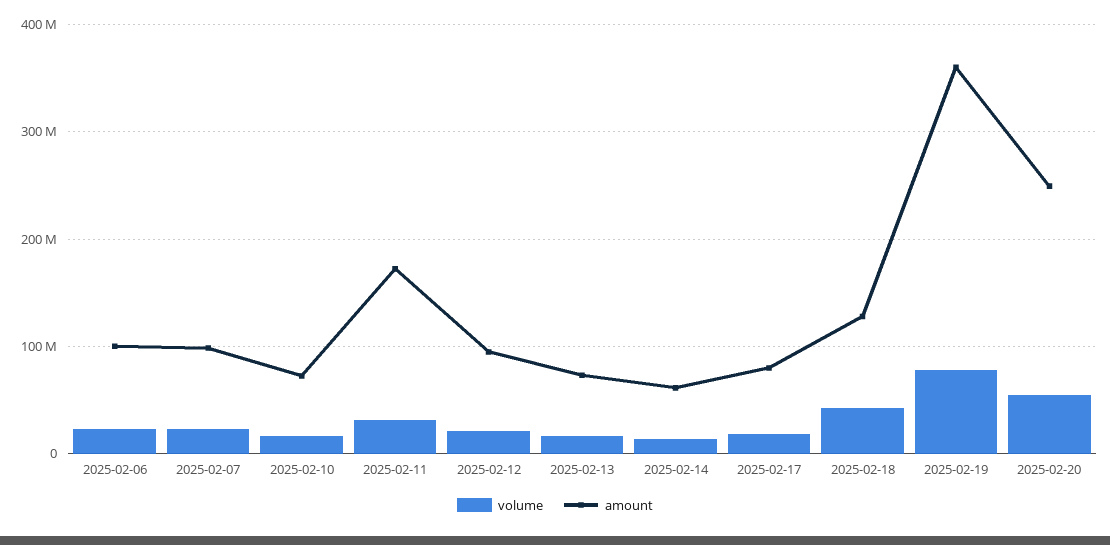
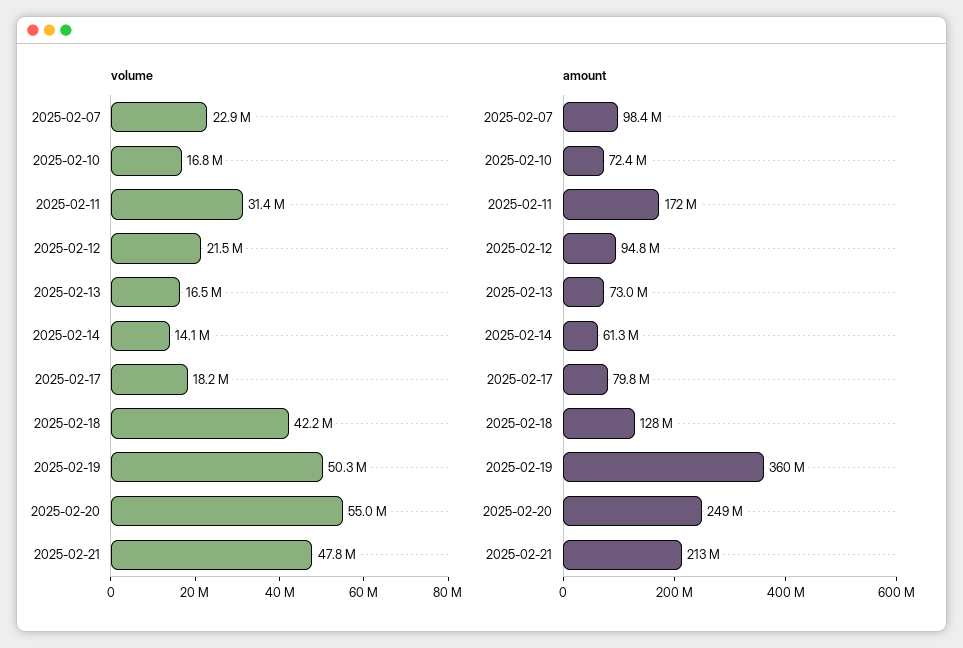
volume, 2025-02-06: 20000000 -> none
amount, 2025-02-06: 100000000 -> none
volume, 2025-02-19: 80000000 -> 50300000
volume, 2025-02-21: none -> 47800000
amount, 2025-02-21: none -> 213000000

